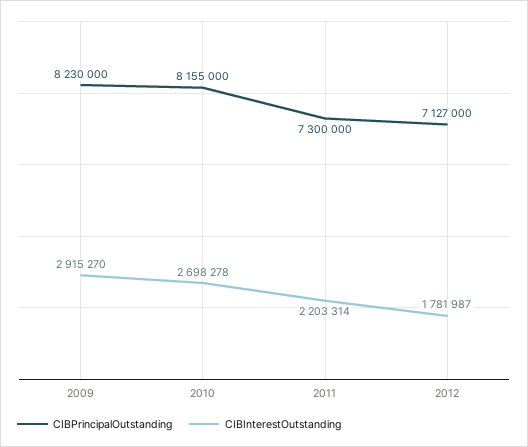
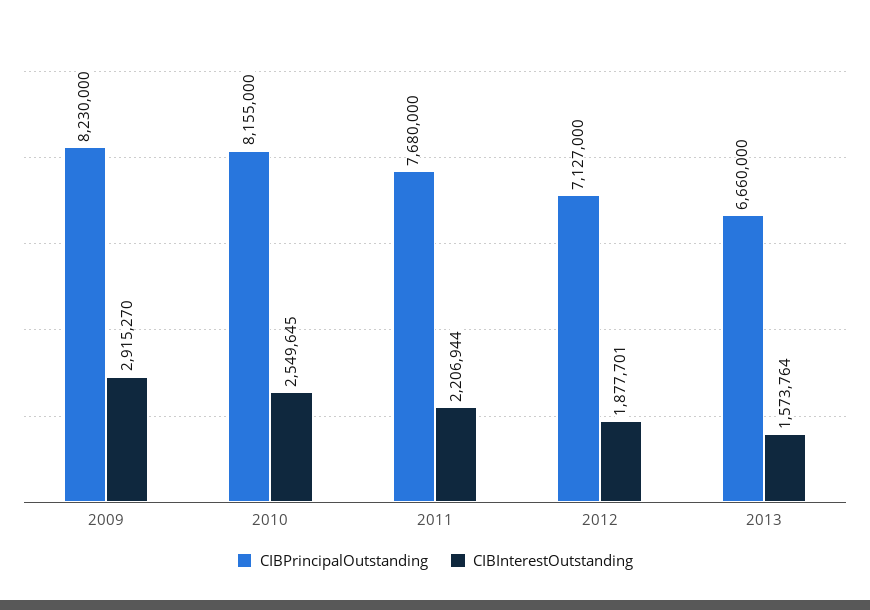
CIBInterestOutstanding, 2010: 2698278 -> 2549645
CIBPrincipalOutstanding, 2011: 7300000 -> 7680000
CIBInterestOutstanding, 2011: 2203314 -> 2206944
CIBInterestOutstanding, 2012: 1781987 -> 1877701
CIBPrincipalOutstanding, 2013: none -> 6660000
CIBInterestOutstanding, 2013: none -> 1573764

